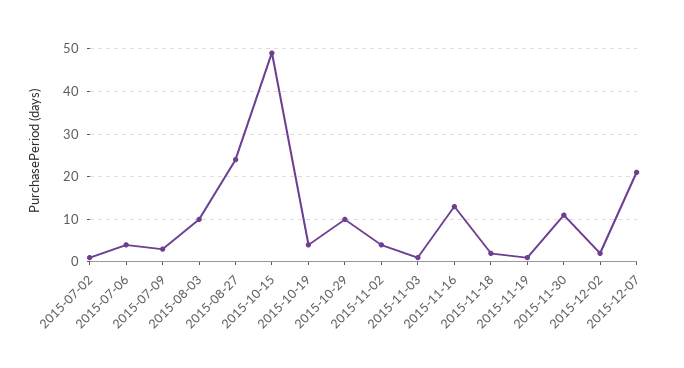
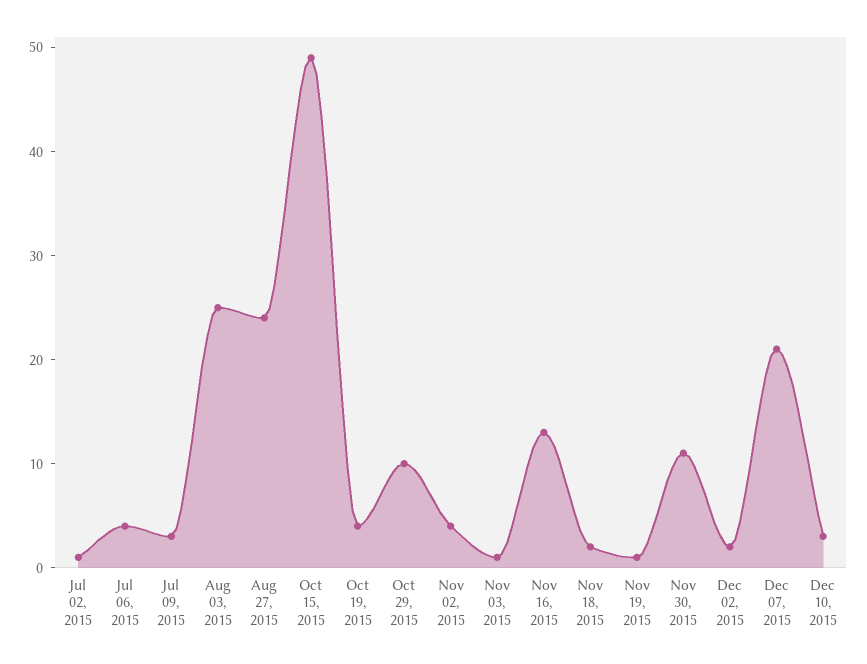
2015-08-03: 10 -> 25
Dec 10, 2015: none -> 3

